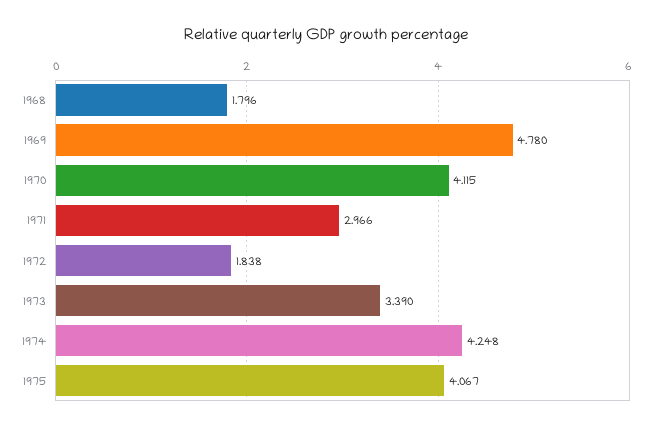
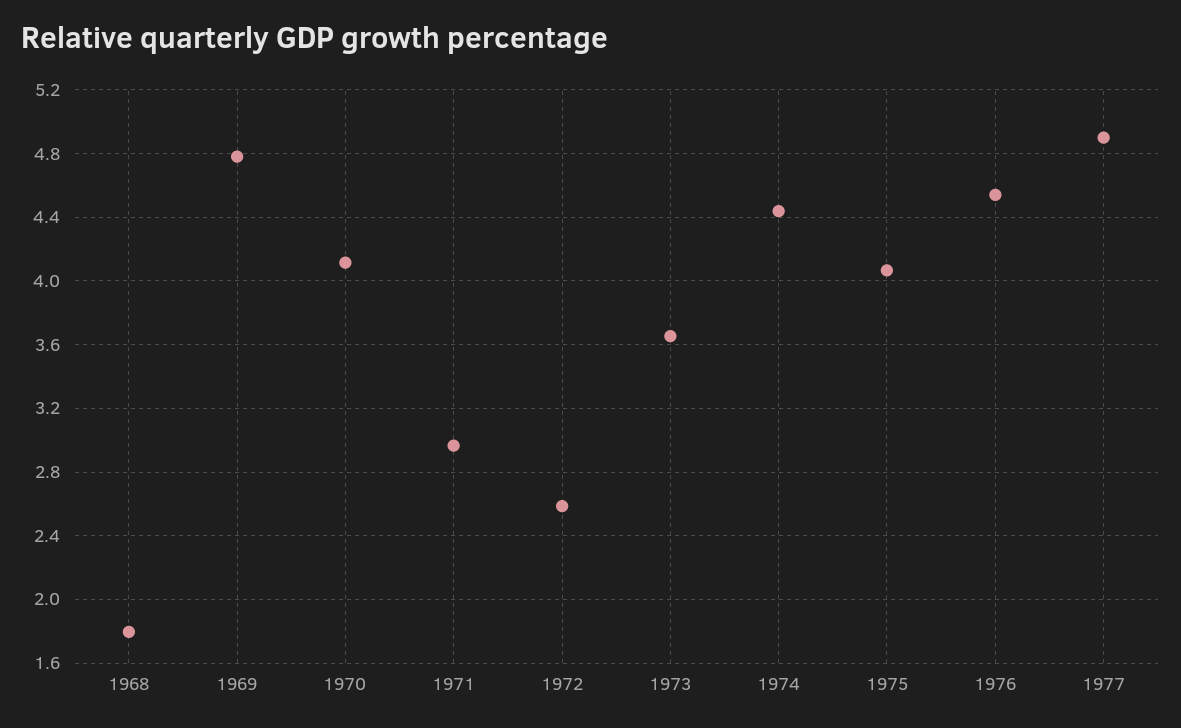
1972: 1.838 -> 2.6
1973: 3.39 -> 3.65
1974: 4.248 -> 4.45
1976: none -> 4.55
1977: none -> 4.9

